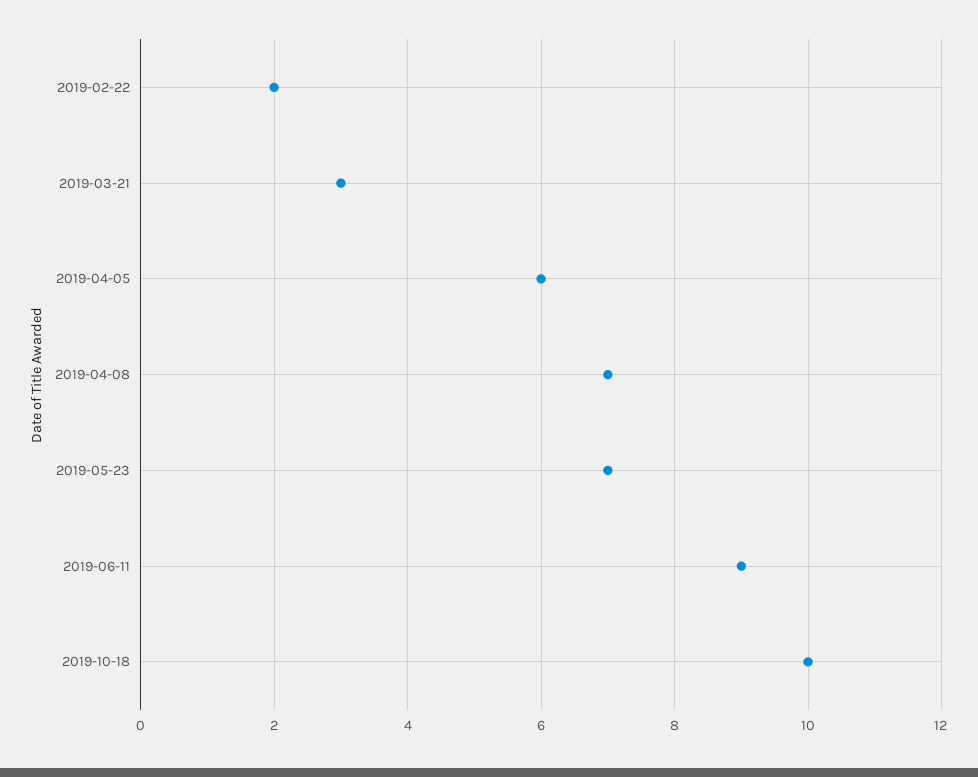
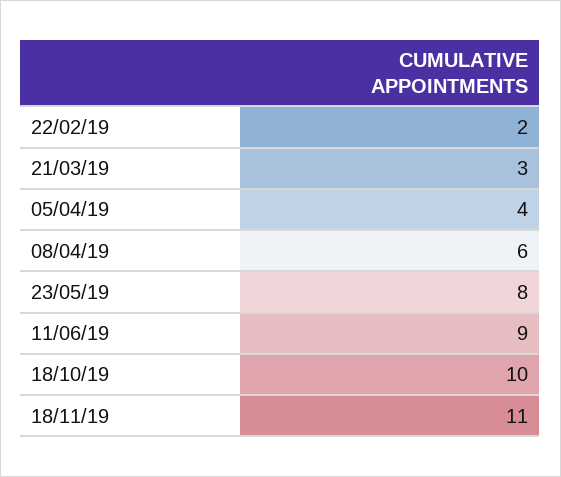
2019-04-05: 6 -> 4
2019-04-08: 7 -> 6
2019-05-23: 7 -> 8
18/11/19: none -> 11

